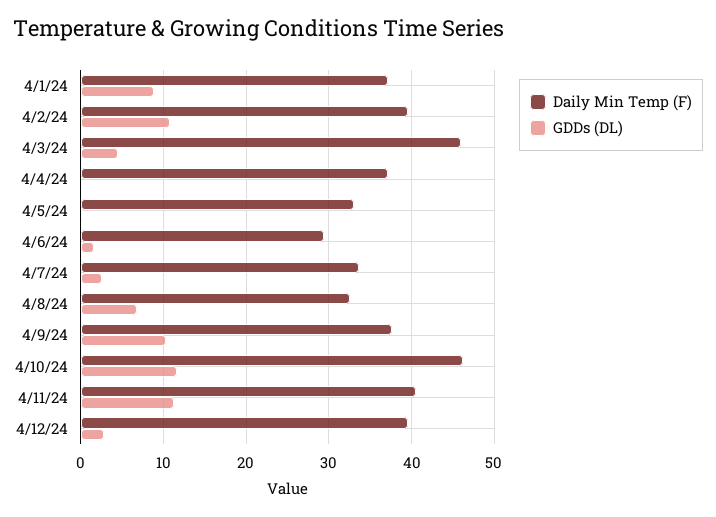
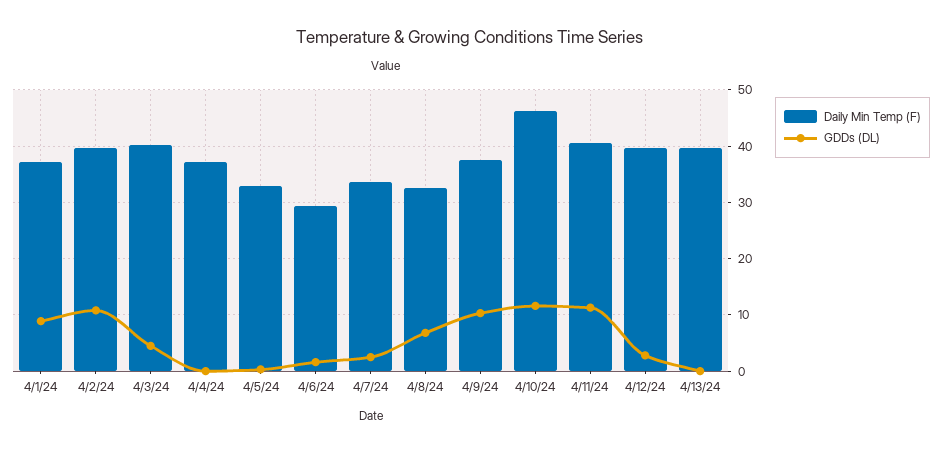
Daily Min Temp (F), 4/3/24: 46 -> 40
Daily Min Temp (F), 4/13/24: none -> 40
GDDs (DL), 4/13/24: none -> 0

